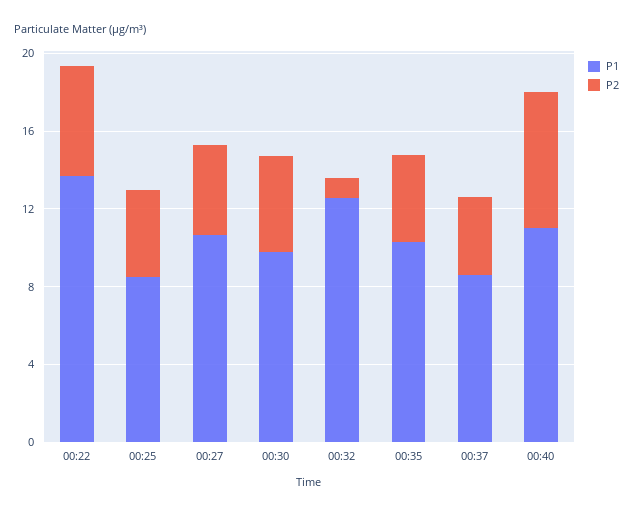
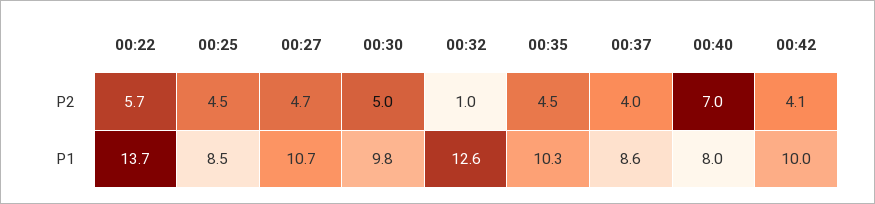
P1, 00:40: 11 -> 8
P2, 00:42: none -> 4.1
P1, 00:42: none -> 10

